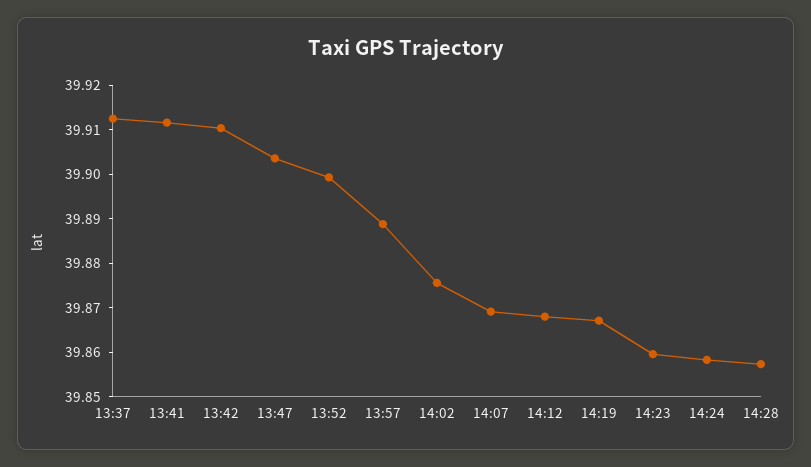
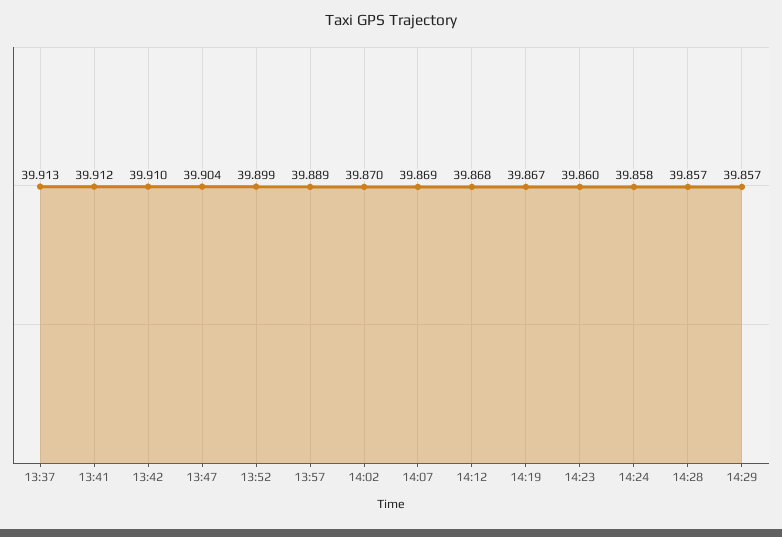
14:02: 39.876 -> 39.87
14:29: none -> 39.857

